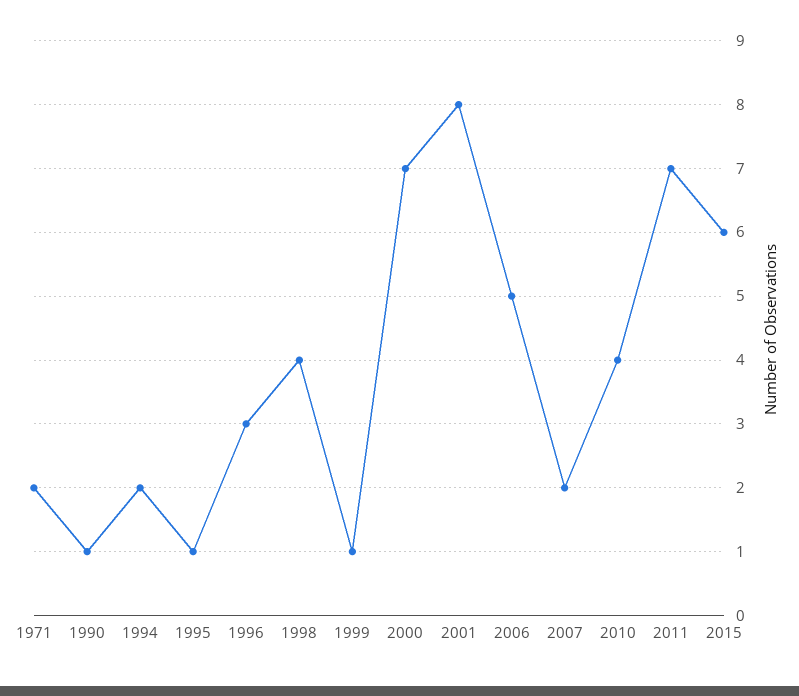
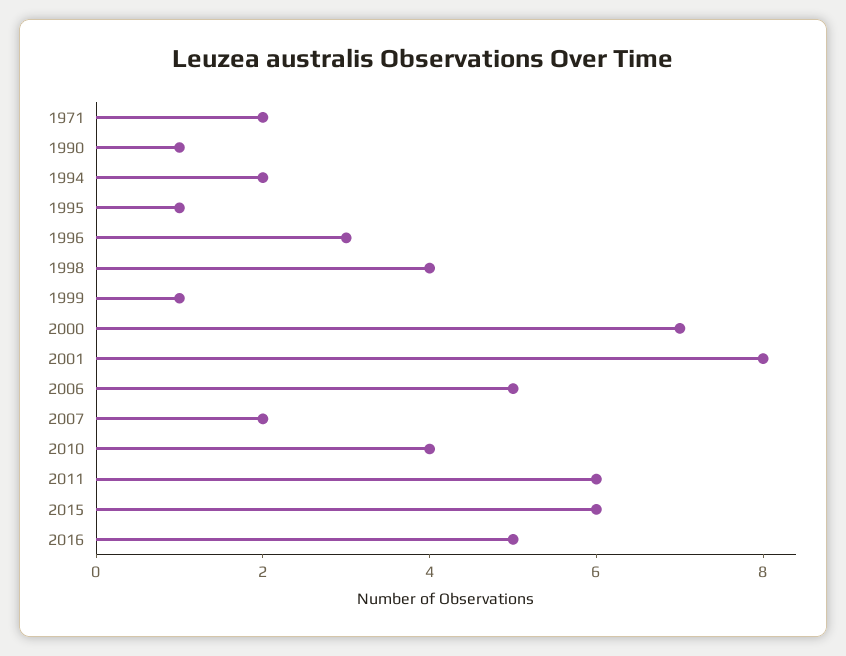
2011: 7 -> 6
2016: none -> 5

